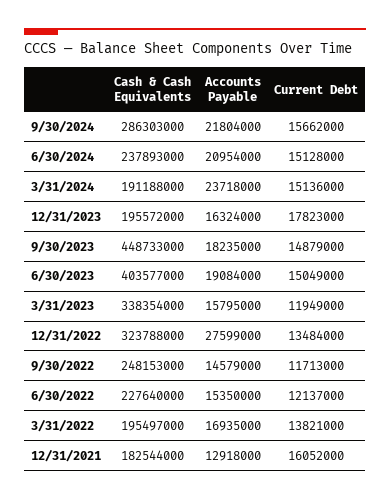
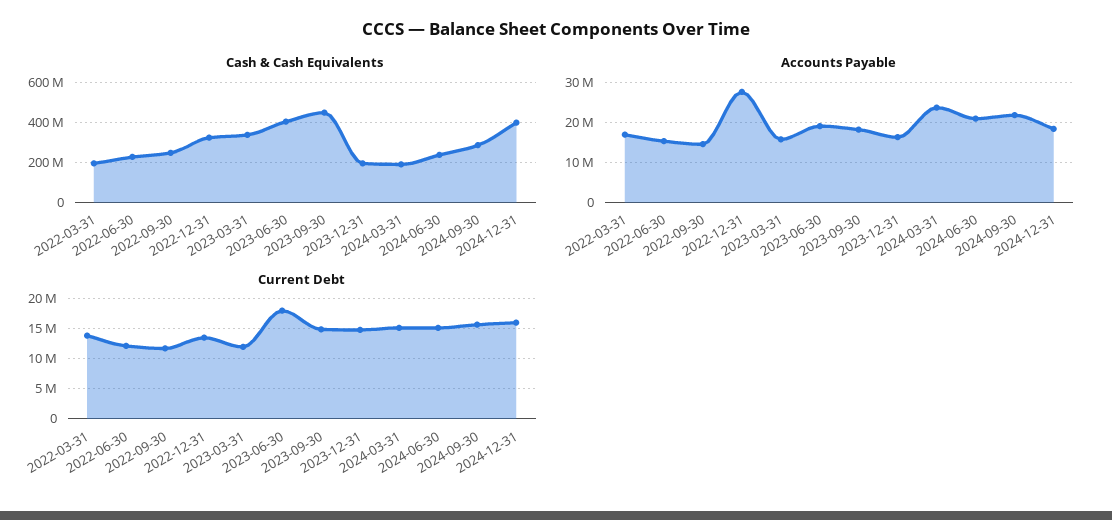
Current Debt, 12/31/2023: 17823000 -> 15000000
Current Debt, 6/30/2023: 15049000 -> 18000000
Cash & Cash Equivalents, 12/31/2021: 182544000 -> none
Accounts Payable, 12/31/2021: 12918000 -> none
Current Debt, 12/31/2021: 16052000 -> none
Cash & Cash Equivalents, 2024-12-31: none -> 400000000
Accounts Payable, 2024-12-31: none -> 18000000
Current Debt, 2024-12-31: none -> 16000000

